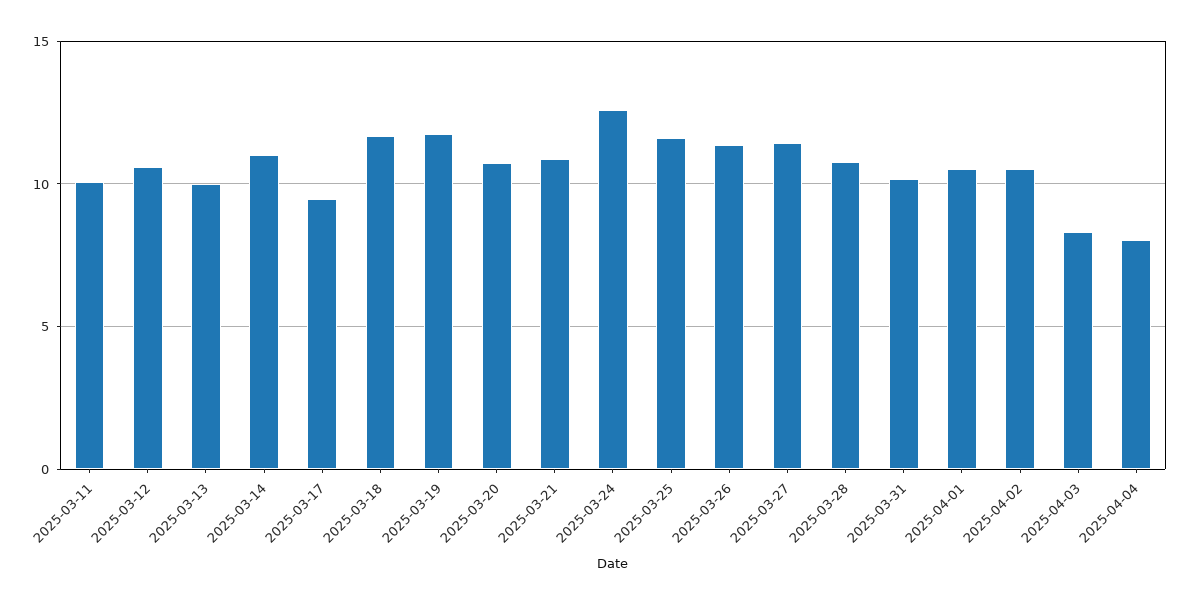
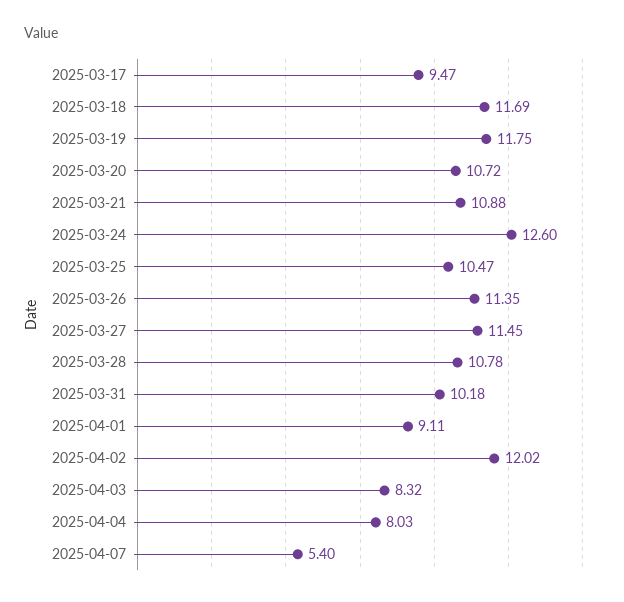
2025-03-11: 10 -> none
2025-03-12: 10.5 -> none
2025-03-13: 10 -> none
2025-03-14: 11 -> none
2025-03-25: 11.5 -> 10.47
2025-04-01: 10.5 -> 9.11
2025-04-02: 10.5 -> 12.02
2025-04-07: none -> 5.4

